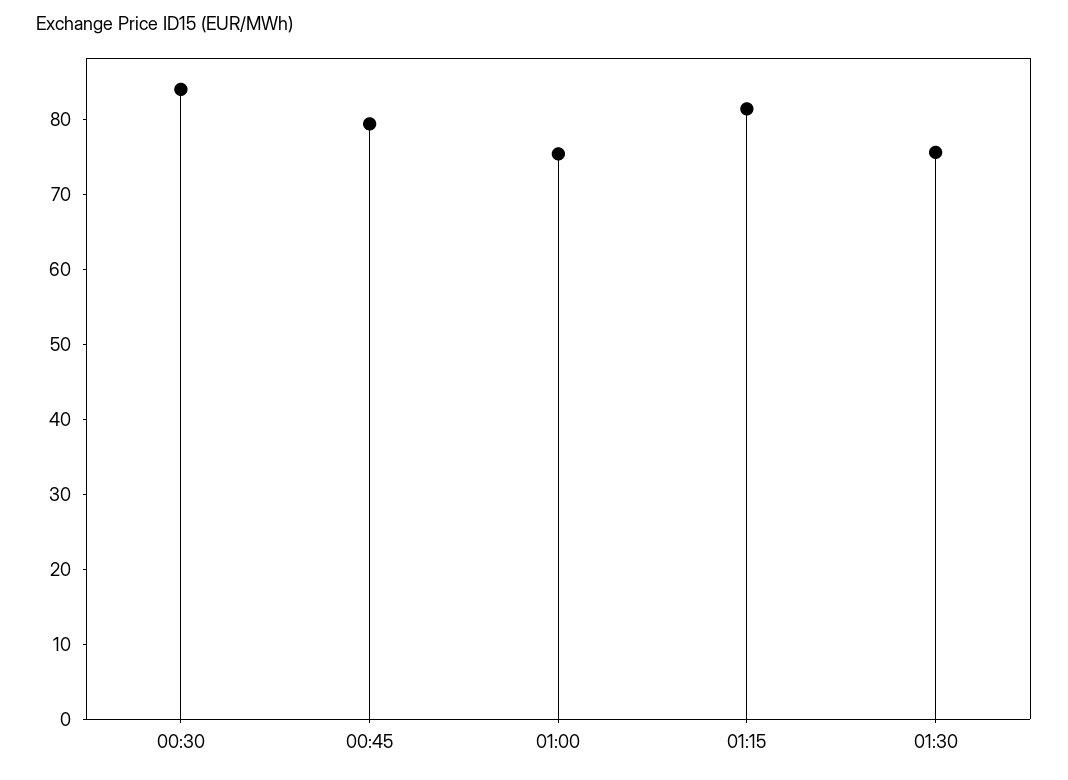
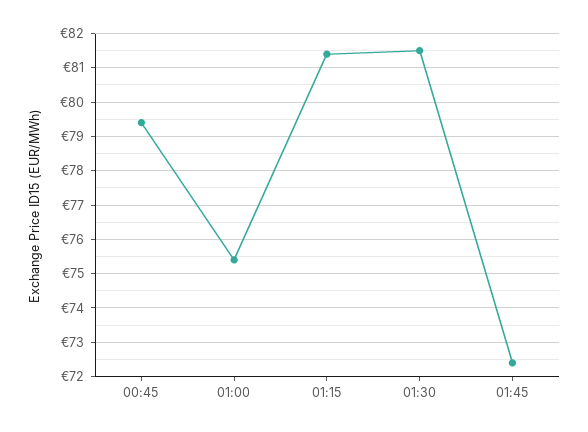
00:30: 84 -> none
01:30: 76 -> 81.5
01:45: none -> 72.5

